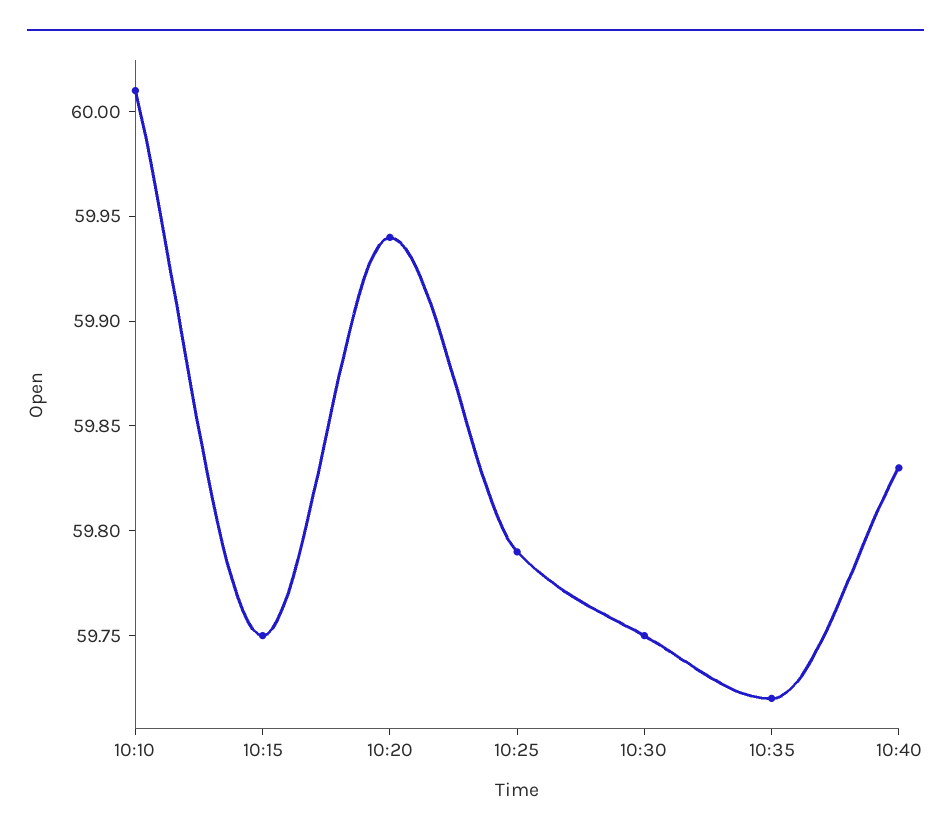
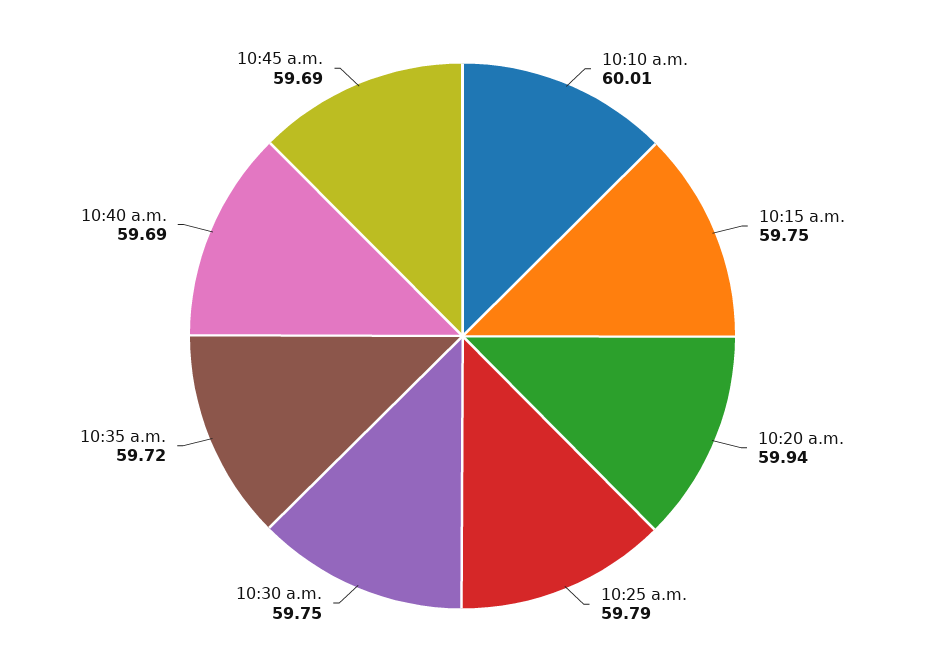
10:40: 59.83 -> 59.69
10:45 a.m.: none -> 59.69

